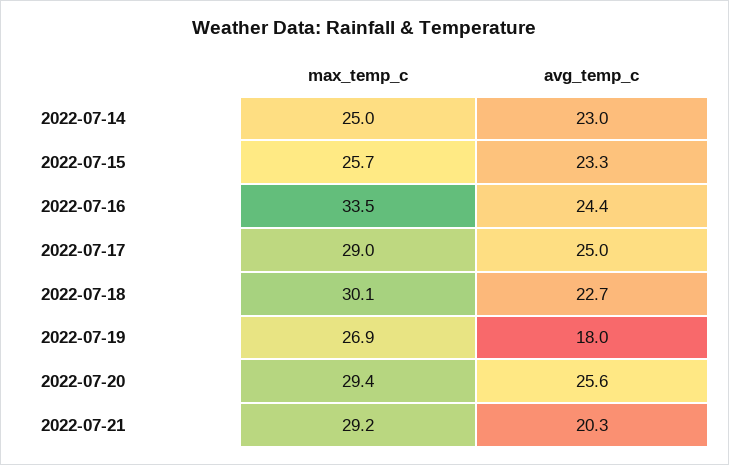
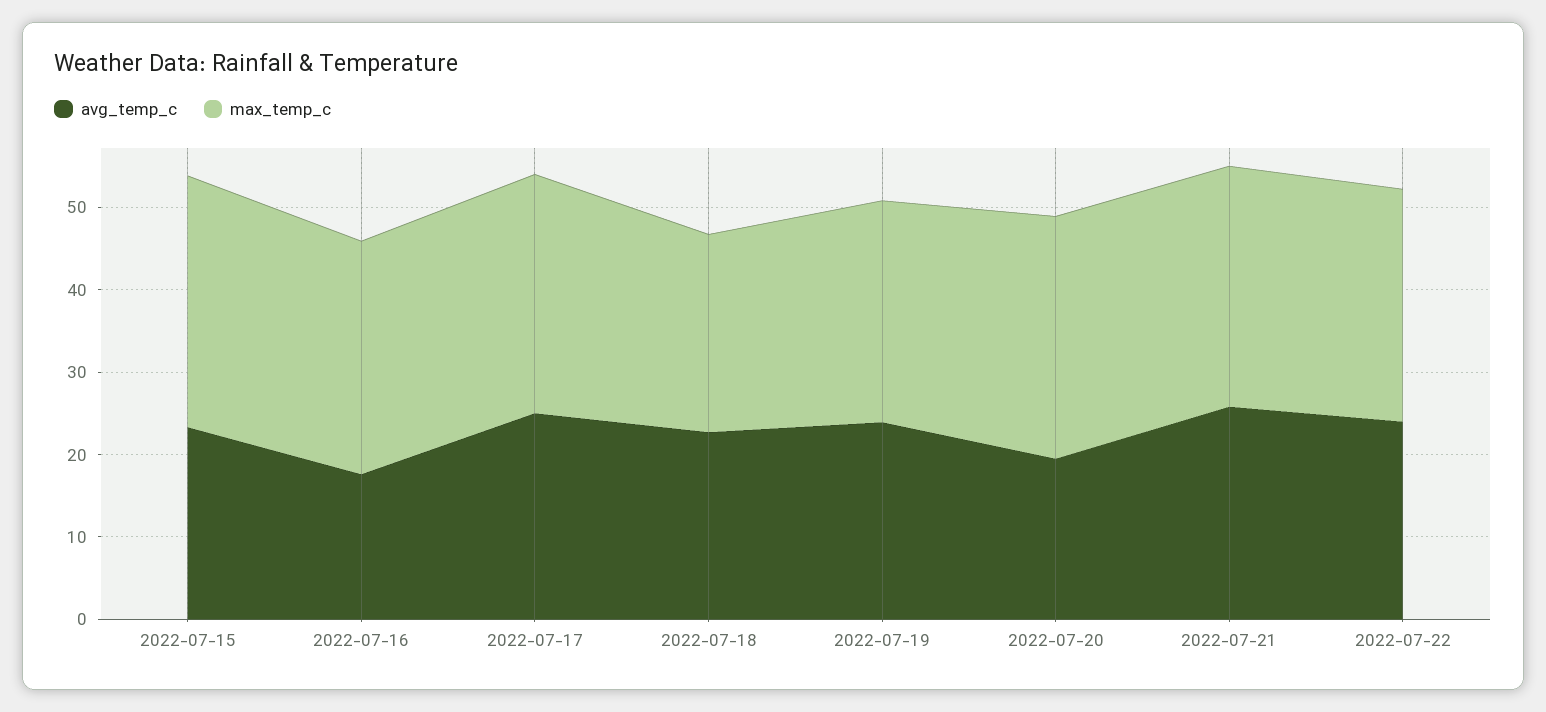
max_temp_c, 2022-07-14: 25 -> none
avg_temp_c, 2022-07-14: 23 -> none
max_temp_c, 2022-07-15: 25.7 -> 30
max_temp_c, 2022-07-16: 33.5 -> 28
avg_temp_c, 2022-07-16: 24.4 -> 18
max_temp_c, 2022-07-18: 30.1 -> 24
avg_temp_c, 2022-07-19: 18 -> 24
avg_temp_c, 2022-07-20: 25.6 -> 20
avg_temp_c, 2022-07-21: 20.3 -> 26
avg_temp_c, 2022-07-22: none -> 24
max_temp_c, 2022-07-22: none -> 28

